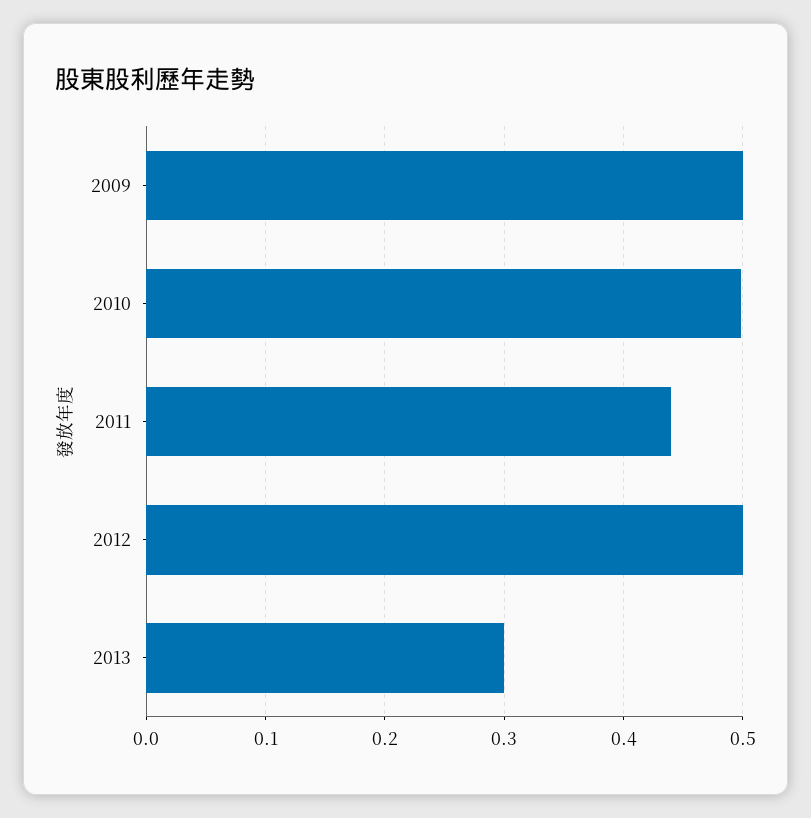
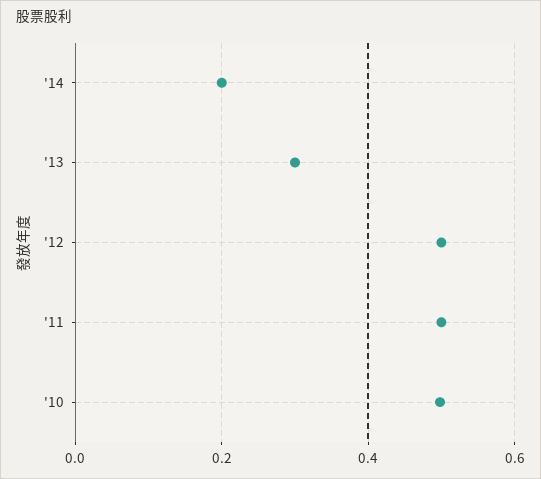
2009: 0.5 -> none
2011: 0.44 -> 0.5
'14: none -> 0.2

